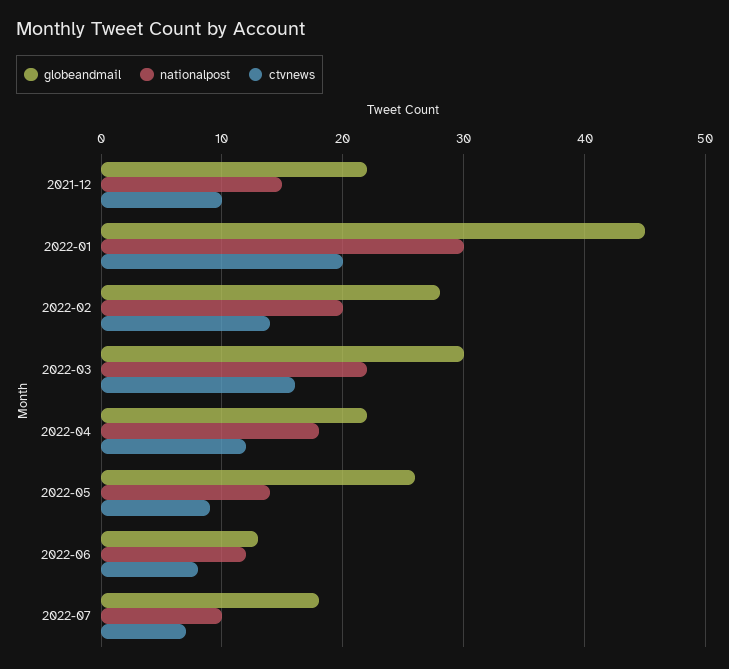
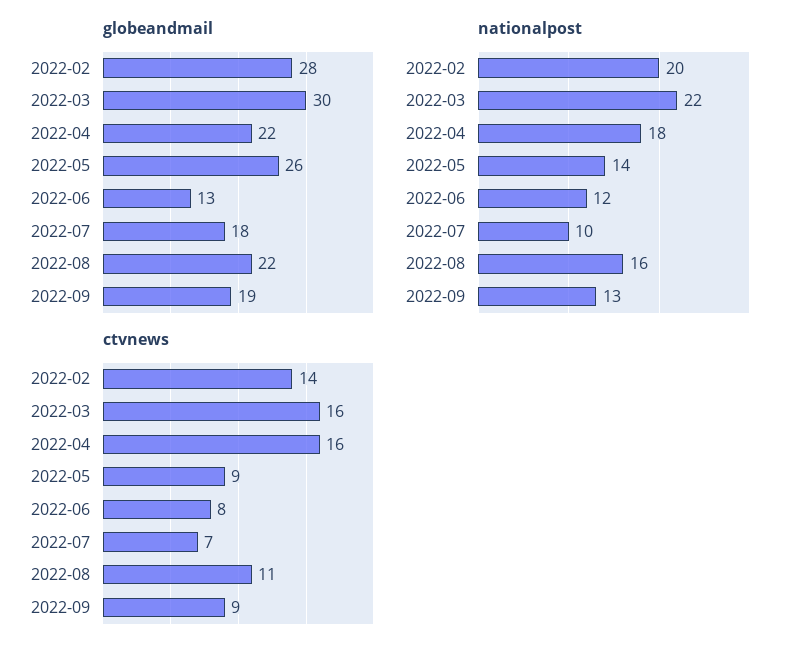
globeandmail, 2021-12: 22 -> none
nationalpost, 2021-12: 15 -> none
ctvnews, 2021-12: 10 -> none
globeandmail, 2022-01: 45 -> none
nationalpost, 2022-01: 30 -> none
ctvnews, 2022-01: 20 -> none
ctvnews, 2022-04: 12 -> 16
globeandmail, 2022-08: none -> 22
globeandmail, 2022-09: none -> 19
nationalpost, 2022-08: none -> 16
nationalpost, 2022-09: none -> 13
ctvnews, 2022-08: none -> 11
ctvnews, 2022-09: none -> 9

